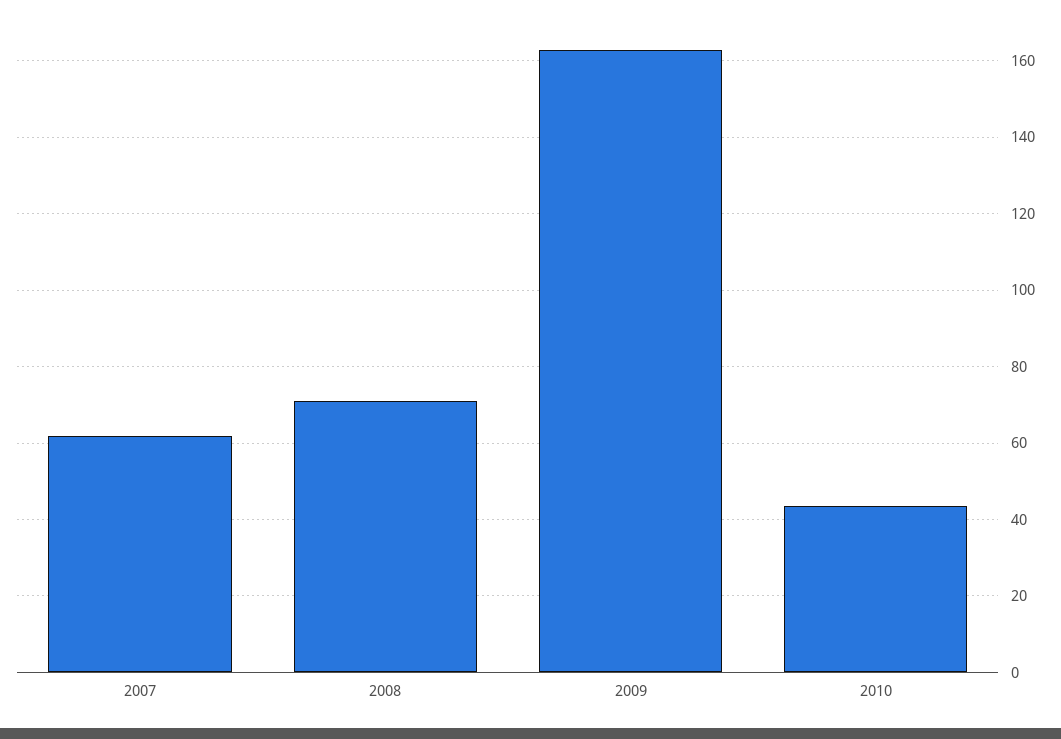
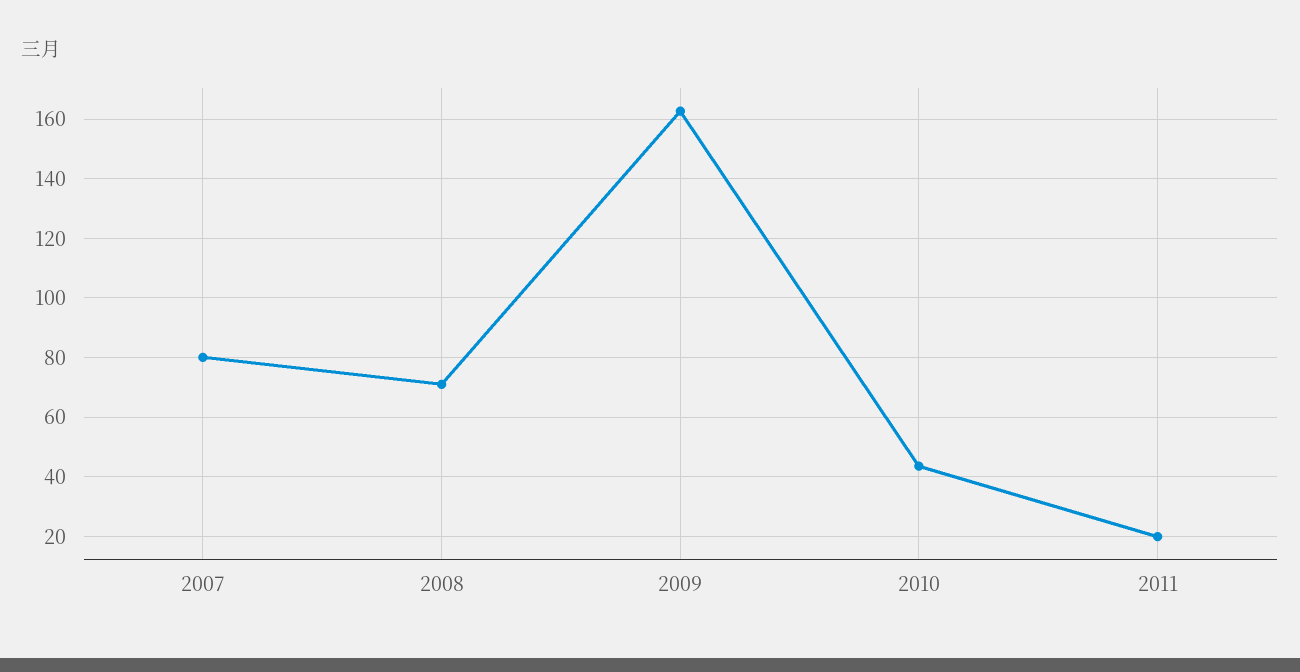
2007: 62 -> 80
2011: none -> 20

